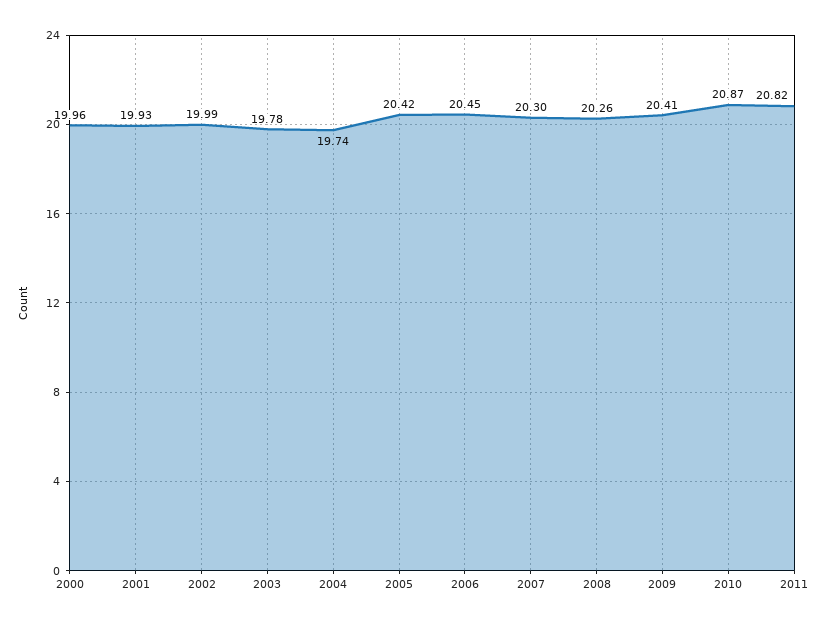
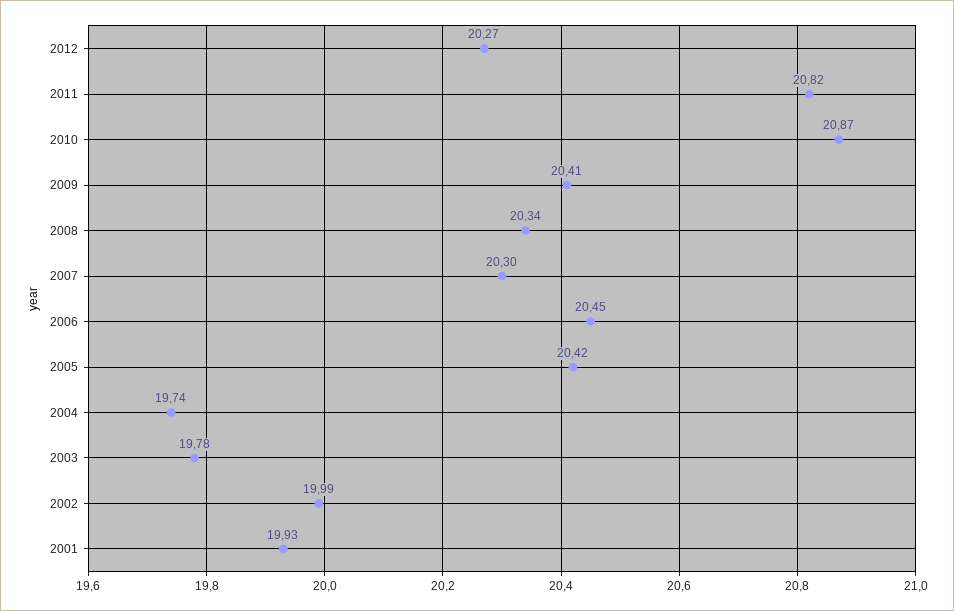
2000: 19.96 -> none
2008: 20.26 -> 20.34
2012: none -> 20.27

